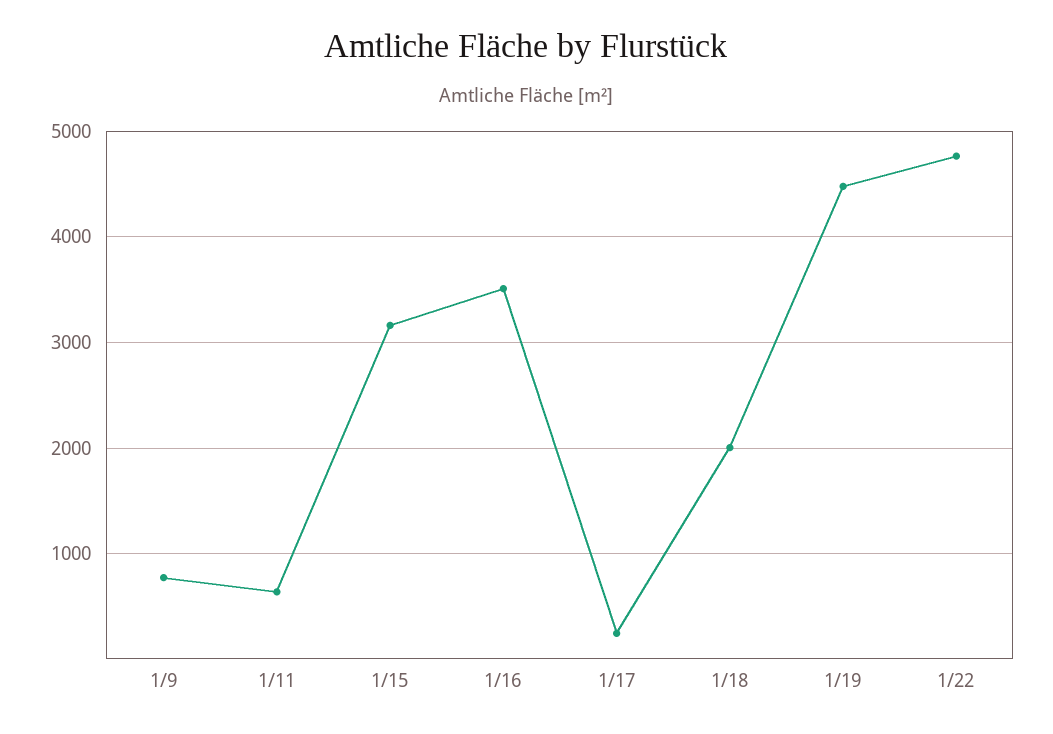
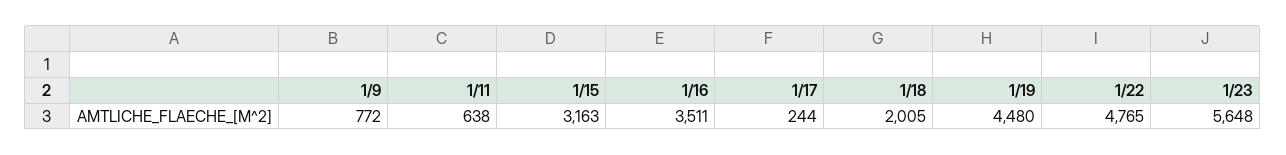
1/23: none -> 5648

